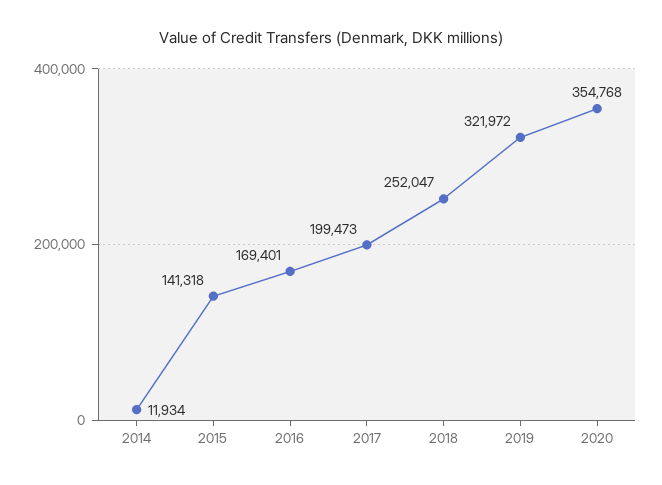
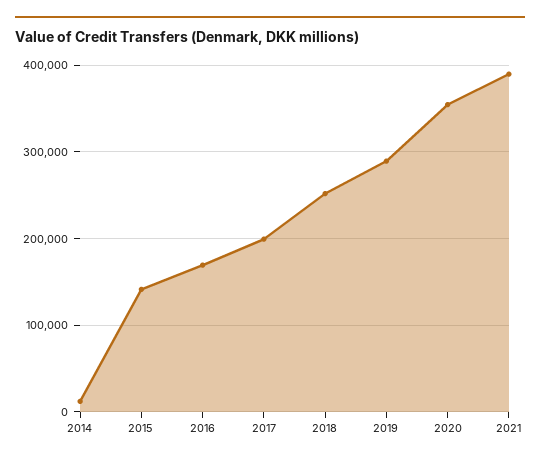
2019: 321972 -> 290000
2021: none -> 390000

